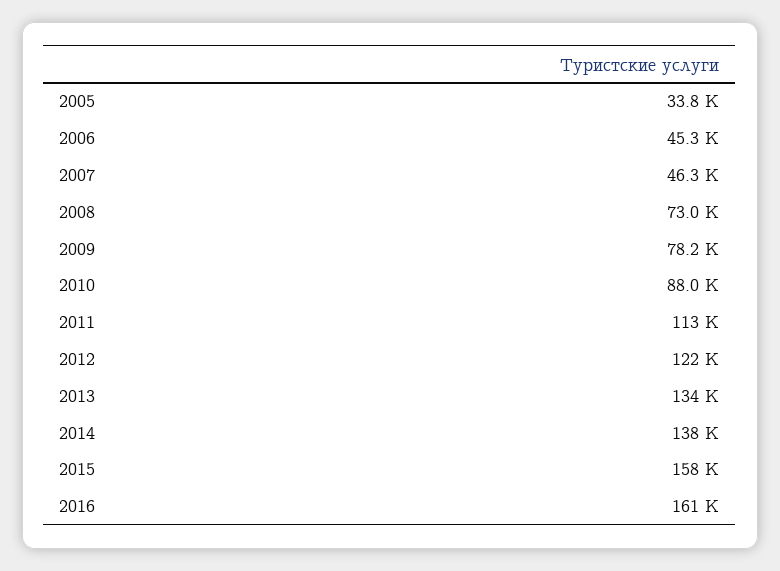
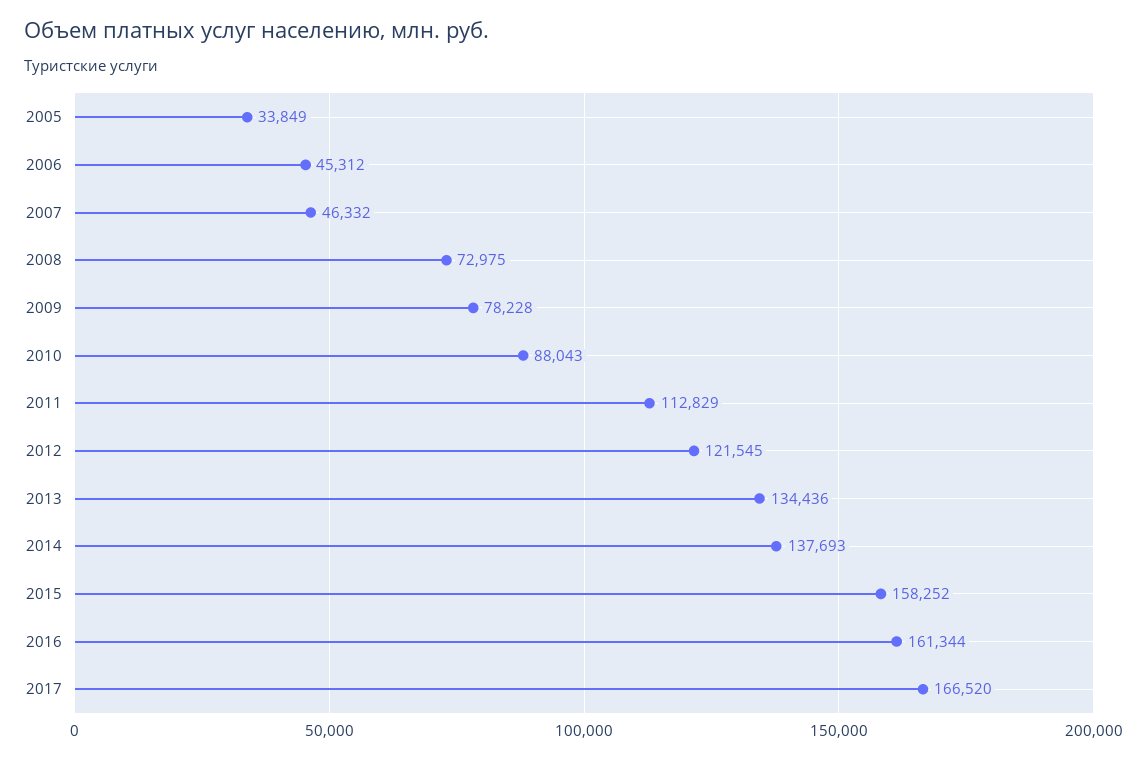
2017: none -> 166520

